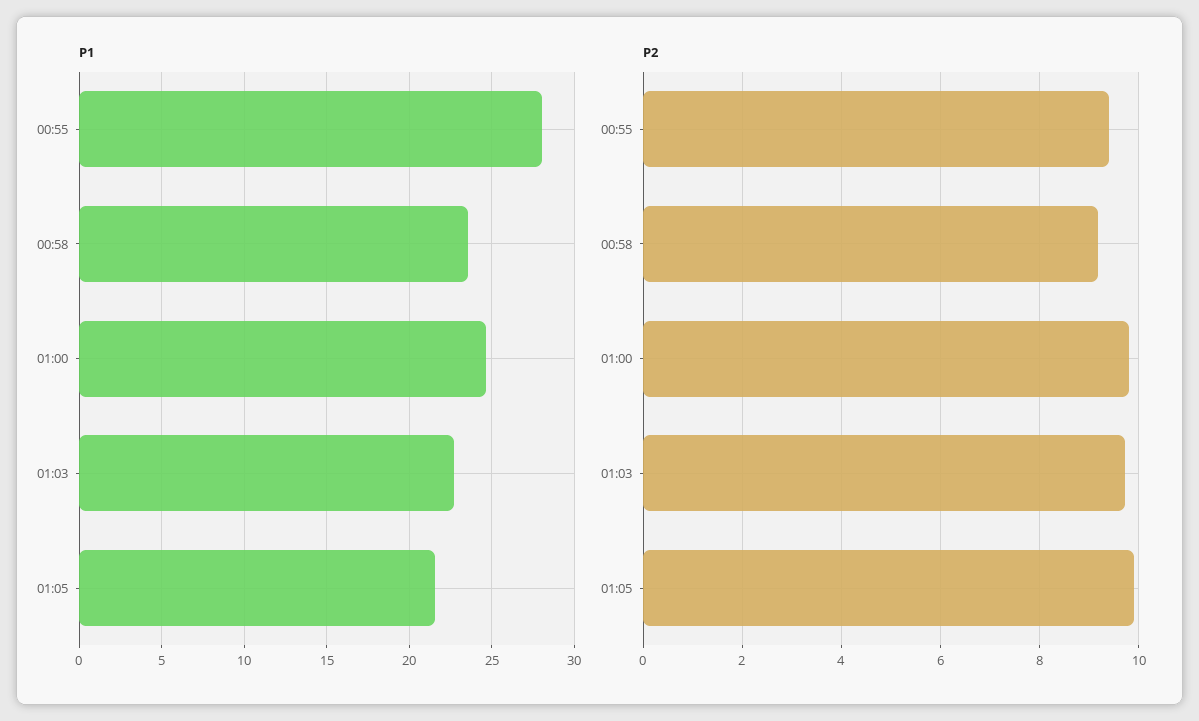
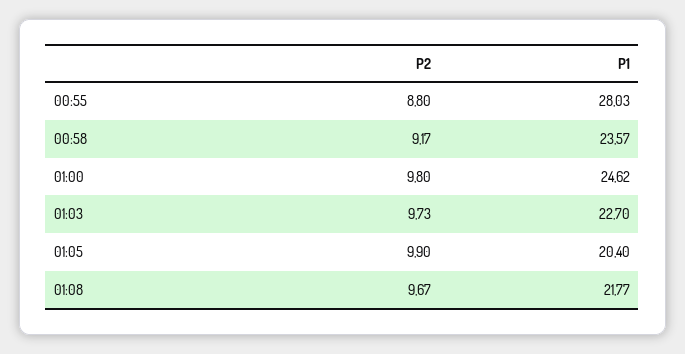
P1, 01:05: 21.5 -> 20.4
P2, 00:55: 9.4 -> 8.8
P2, 01:08: none -> 9.67
P1, 01:08: none -> 21.77

